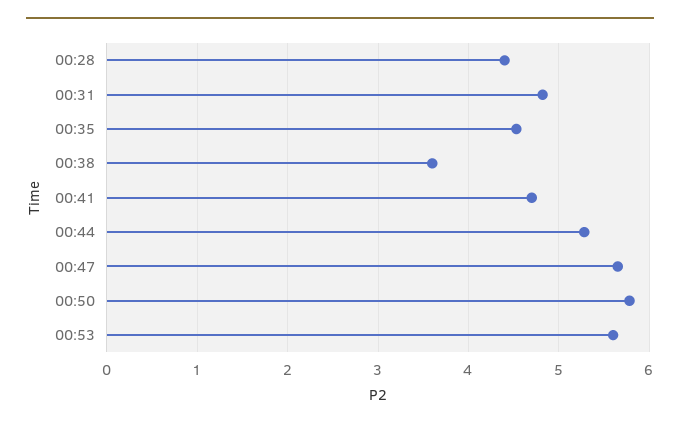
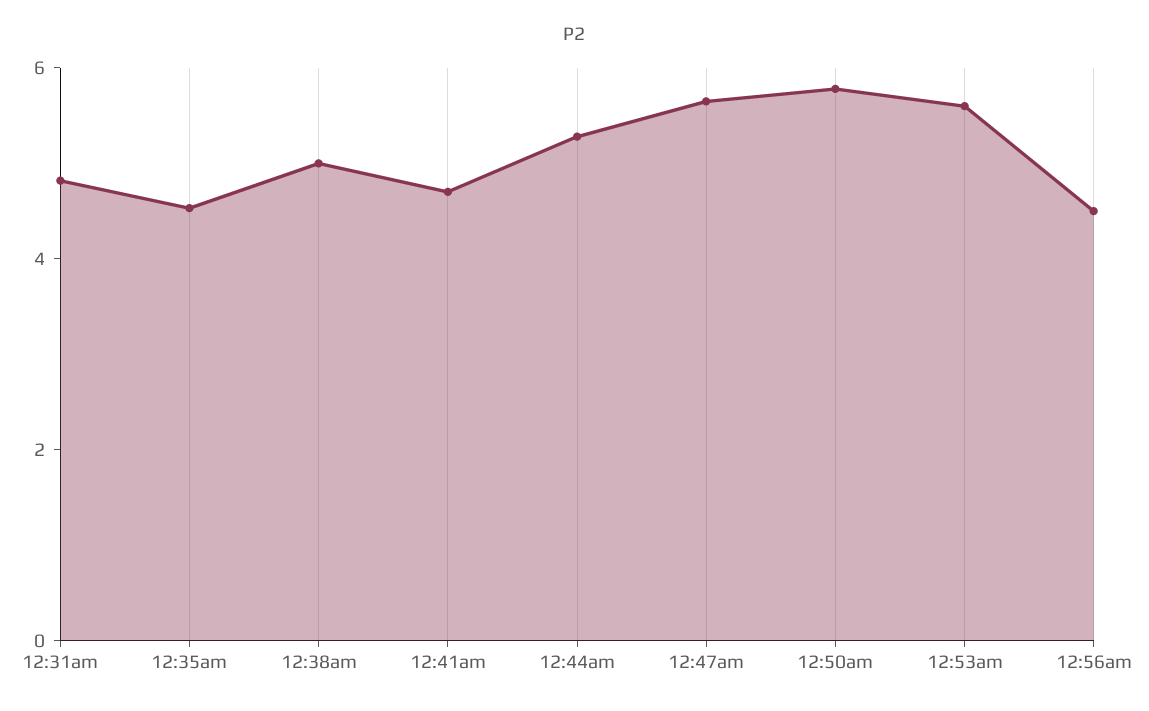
00:28: 4.4 -> none
00:38: 3.6 -> 5
12:56am: none -> 4.5

